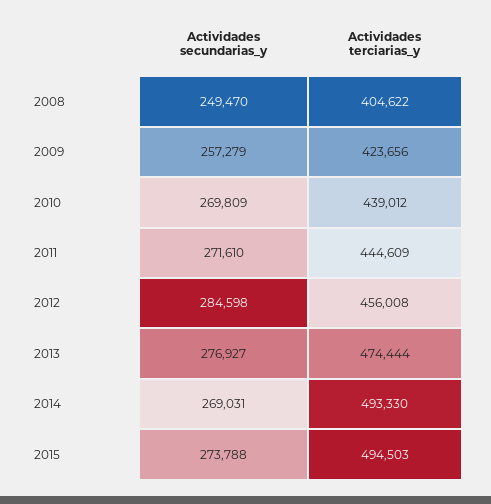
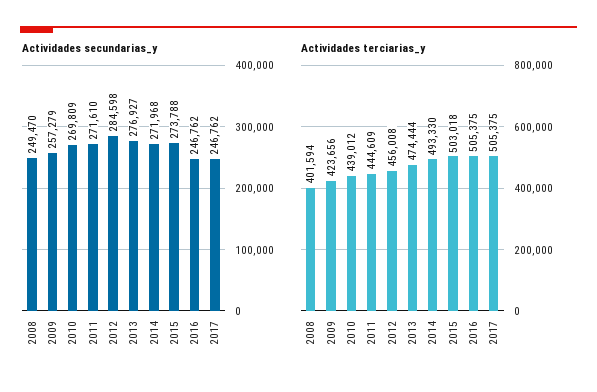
Actividades terciarias_y, 2008: 404622 -> 401594
Actividades secundarias_y, 2014: 269031 -> 271968
Actividades terciarias_y, 2015: 494503 -> 503018
Actividades secundarias_y, 2016: none -> 246762
Actividades secundarias_y, 2017: none -> 246762
Actividades terciarias_y, 2016: none -> 505375
Actividades terciarias_y, 2017: none -> 505375

